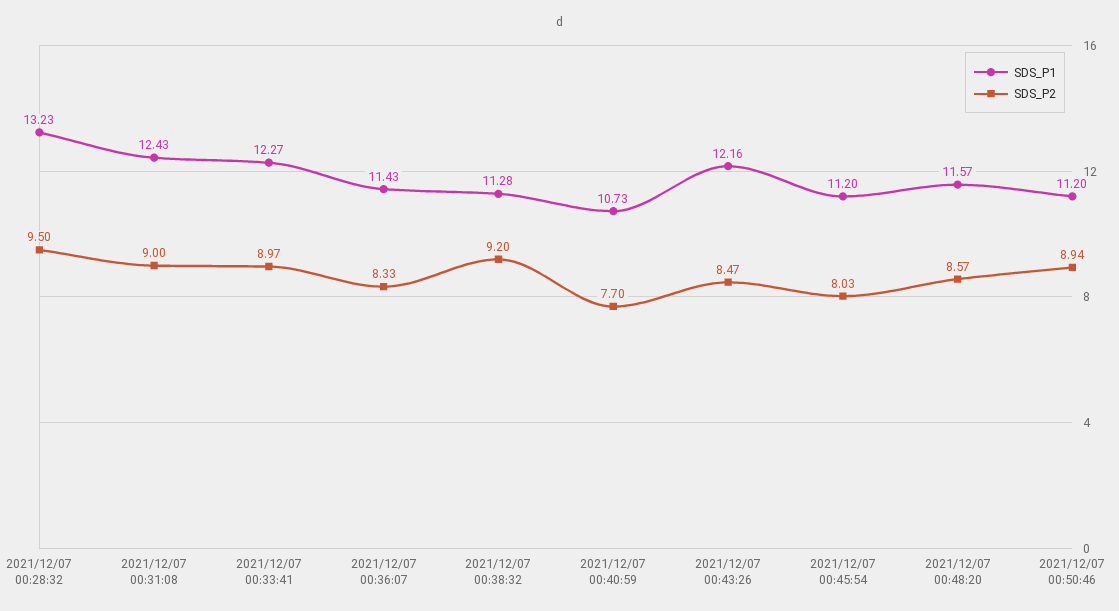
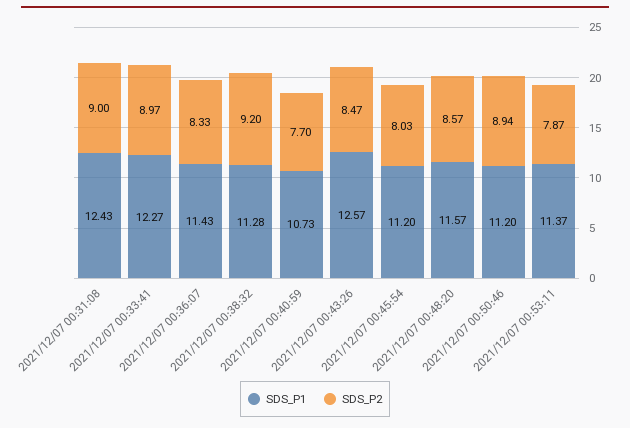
SDS_P1, 2021/12/07 00:28:32: 13.23 -> none
SDS_P2, 2021/12/07 00:28:32: 9.5 -> none
SDS_P1, 2021/12/07 00:43:26: 12.16 -> 12.57
SDS_P1, 2021/12/07 00:53:11: none -> 11.37
SDS_P2, 2021/12/07 00:53:11: none -> 7.87

